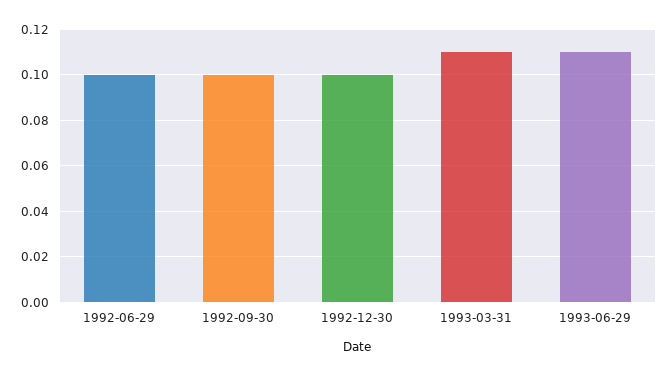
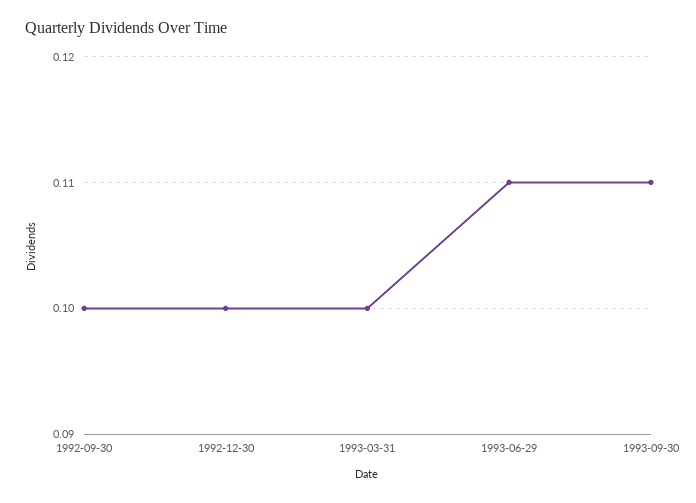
1992-06-29: 0.1 -> none
1993-03-31: 0.11 -> 0.1
1993-09-30: none -> 0.11

